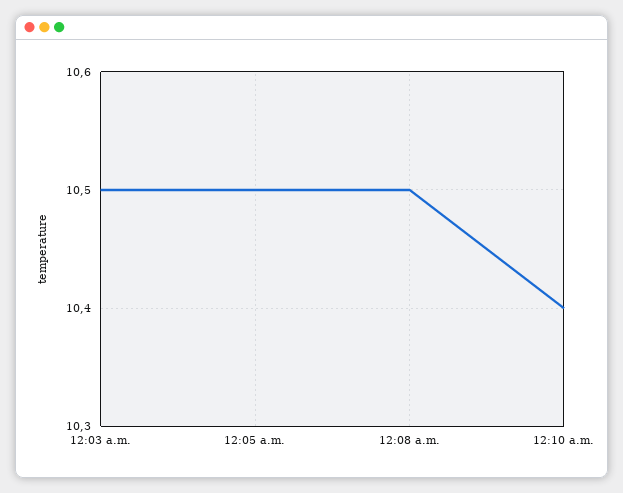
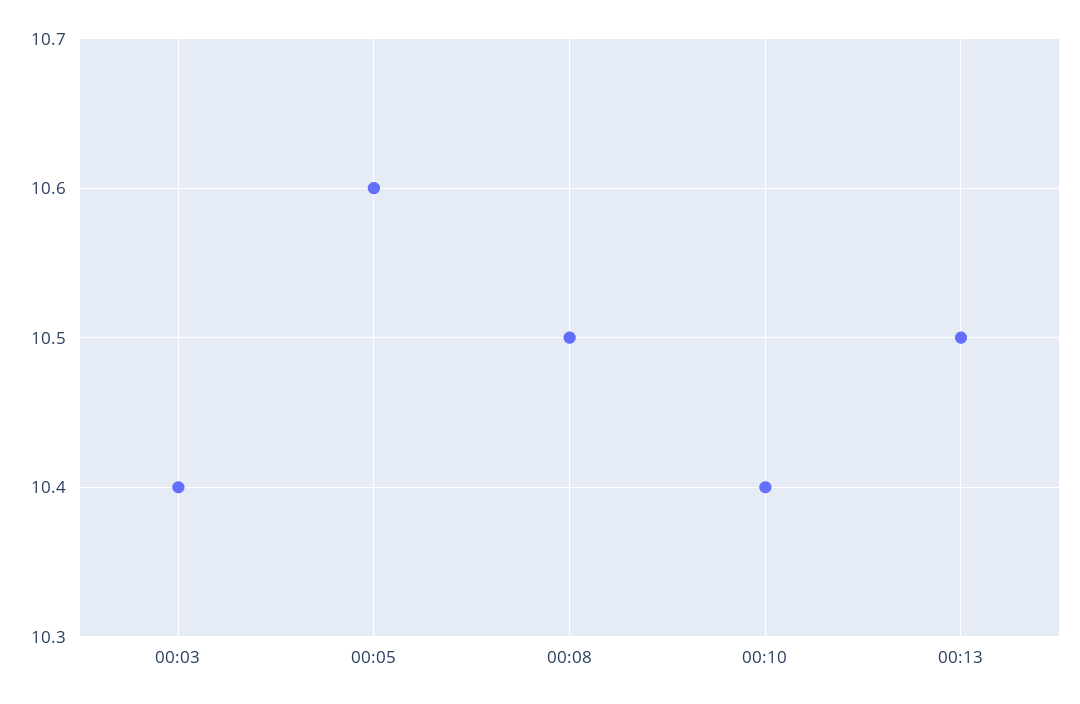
12:03 a.m.: 10.5 -> 10.4
12:05 a.m.: 10.5 -> 10.6
00:13: none -> 10.5

